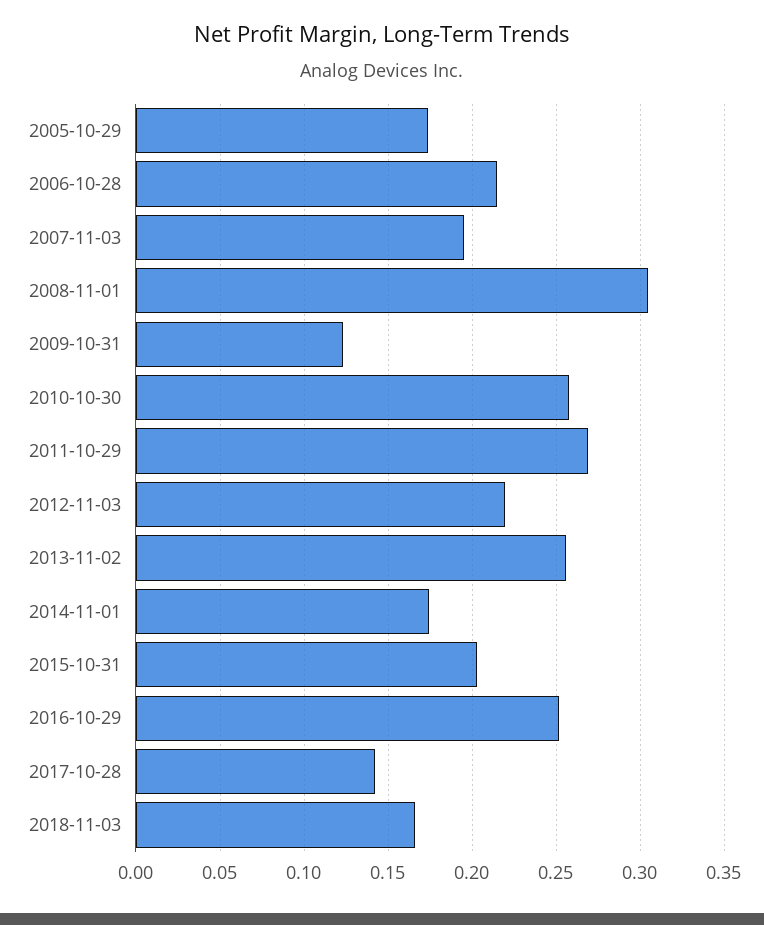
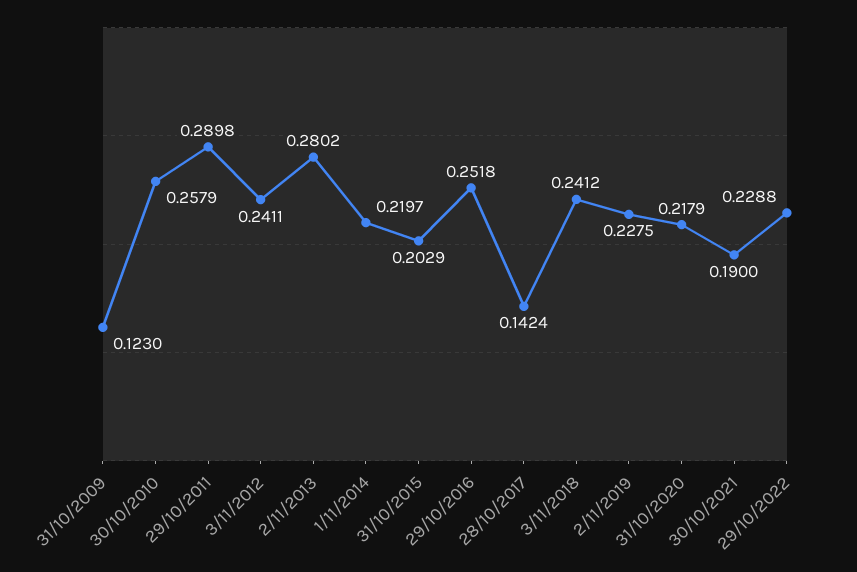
2005-10-29: 0.175 -> none
2006-10-28: 0.215 -> none
2007-11-03: 0.195 -> none
2008-11-01: 0.305 -> none
2011-10-29: 0.27 -> 0.2898
2012-11-03: 0.22 -> 0.2411
2013-11-02: 0.255 -> 0.2802
2014-11-01: 0.175 -> 0.2197
2018-11-03: 0.165 -> 0.2412
2/11/2019: none -> 0.2275
31/10/2020: none -> 0.2179
30/10/2021: none -> 0.19
29/10/2022: none -> 0.2288

